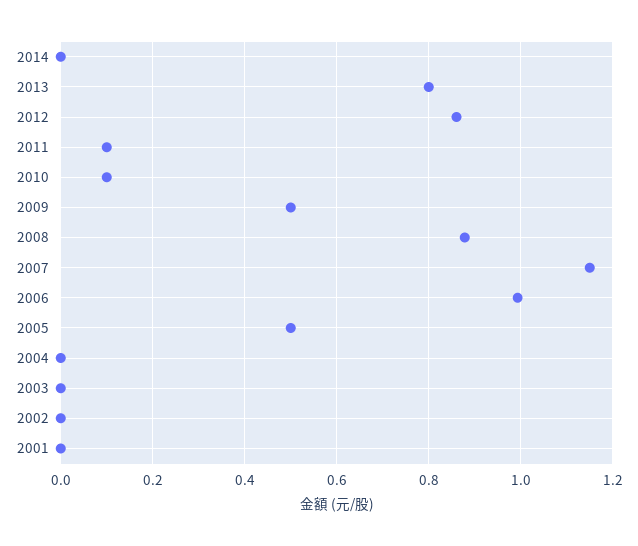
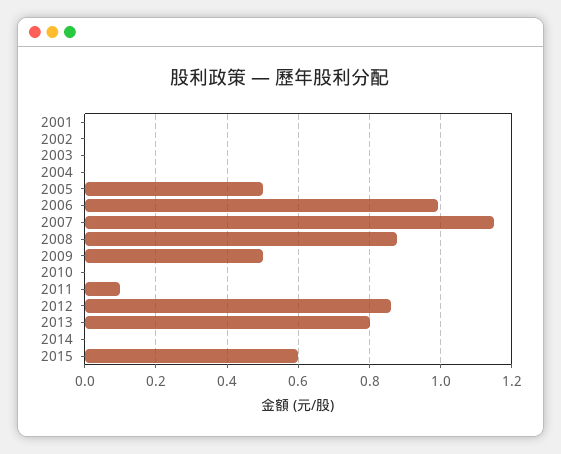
2010: 0.1 -> 0
2015: none -> 0.6

